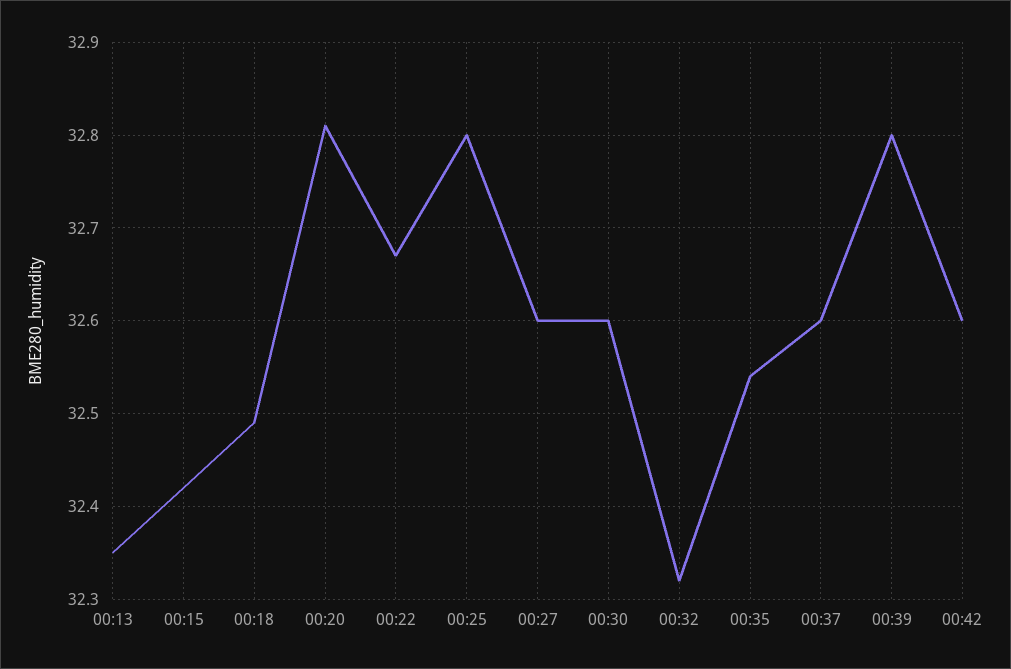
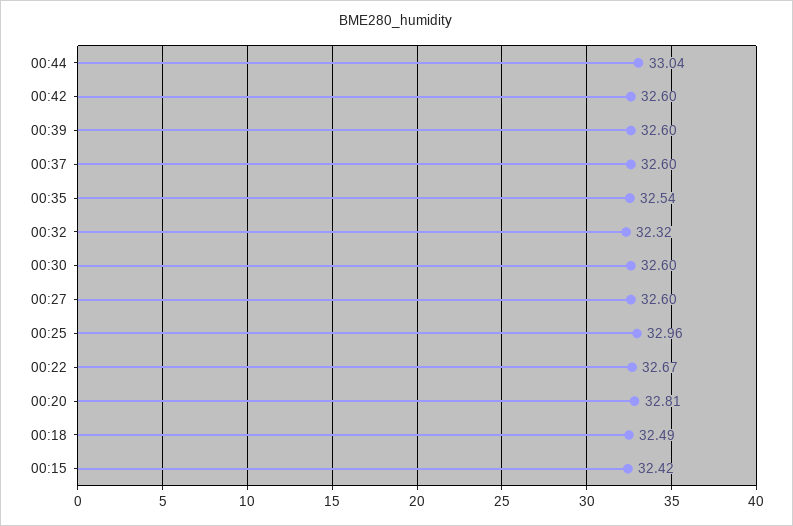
00:13: 32.35 -> none
00:25: 32.8 -> 32.96
00:39: 32.8 -> 32.6
00:44: none -> 33.04

